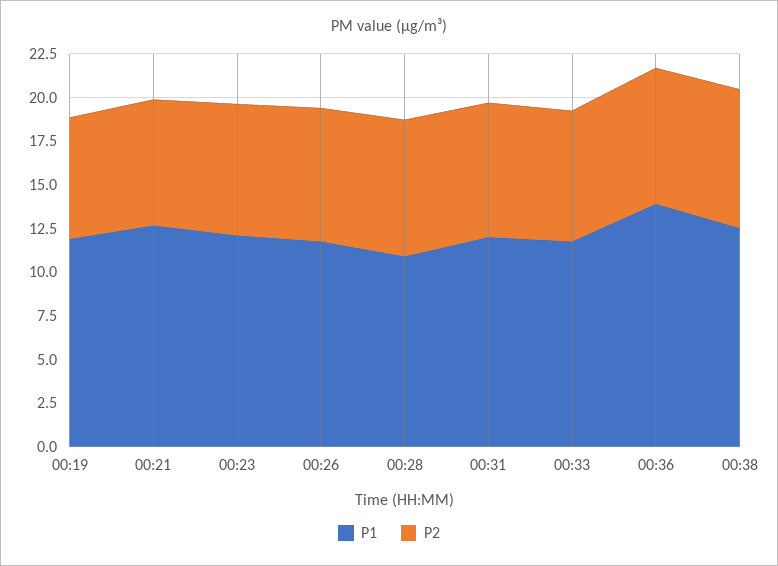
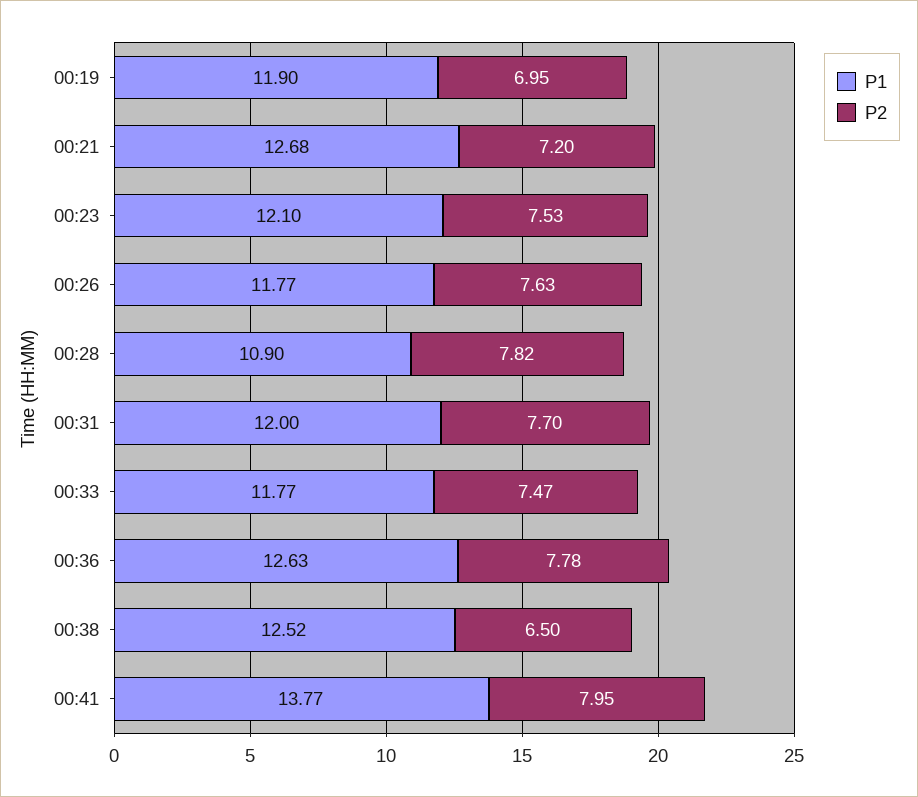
P1, 00:36: 14 -> 12.63
P2, 00:38: 8 -> 6.5
P1, 00:41: none -> 13.77
P2, 00:41: none -> 7.95

